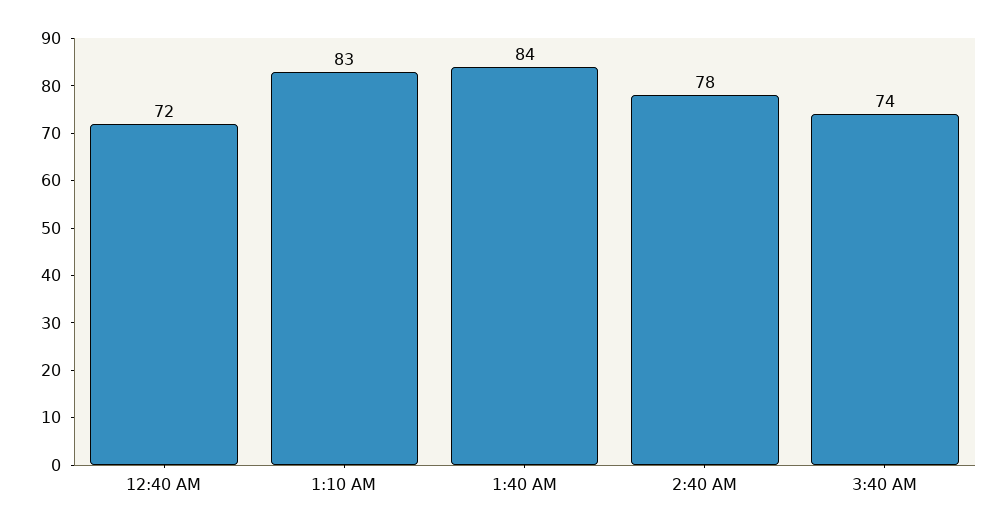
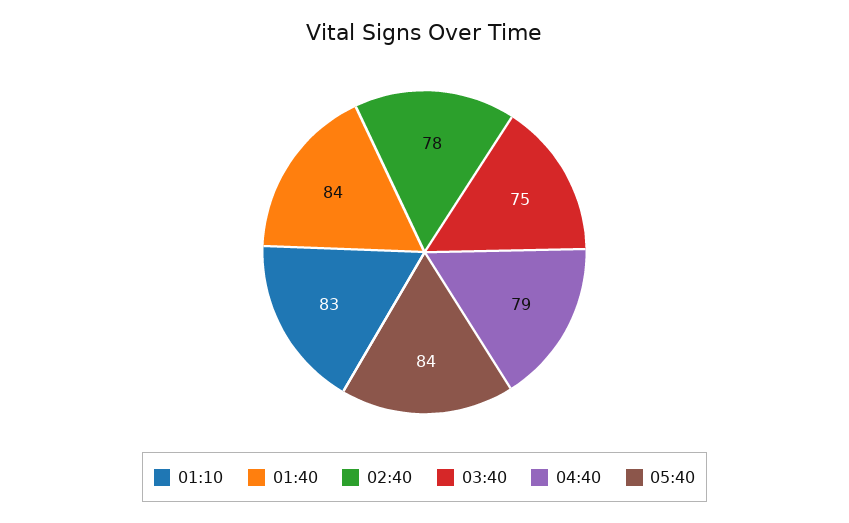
12:40 AM: 72 -> none
3:40 AM: 74 -> 75
04:40: none -> 79
05:40: none -> 84

